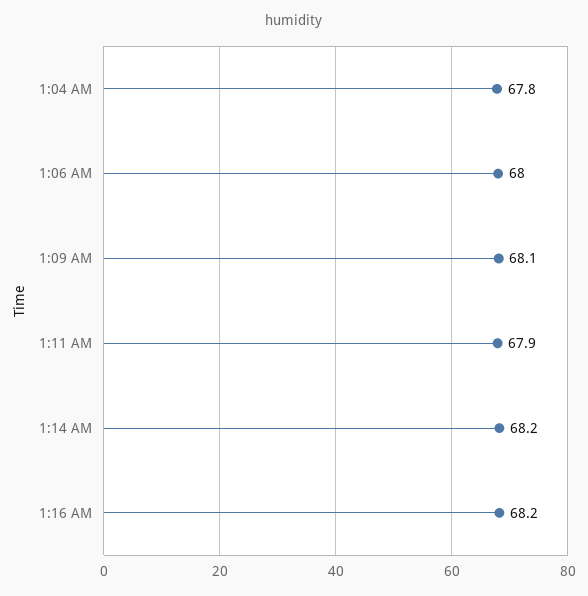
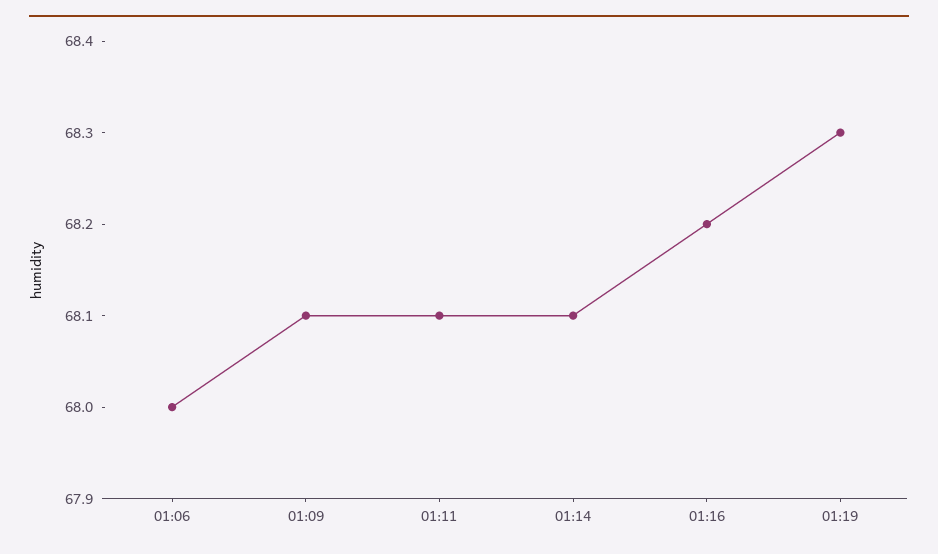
1:04 AM: 67.8 -> none
1:11 AM: 67.9 -> 68.1
1:14 AM: 68.2 -> 68.1
01:19: none -> 68.3

